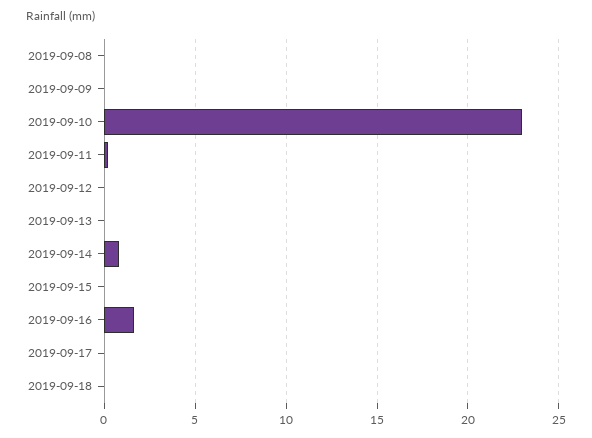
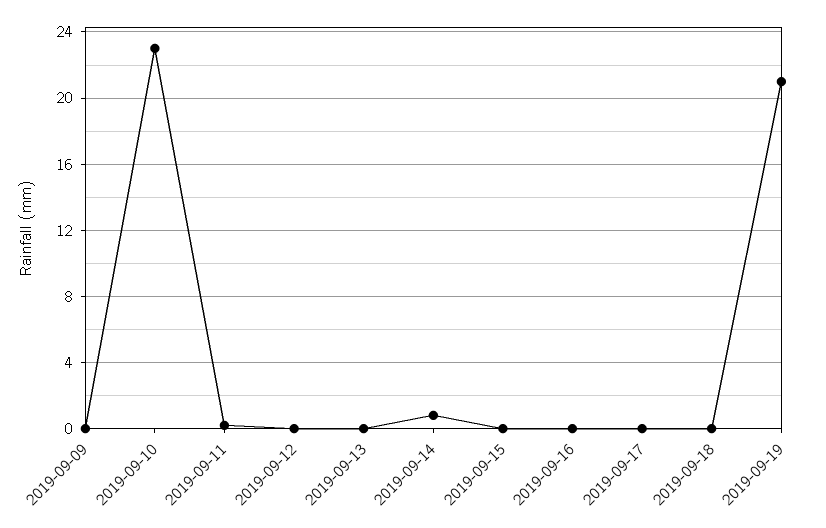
2019-09-08: 0 -> none
2019-09-16: 1.5 -> 0
2019-09-19: none -> 21

